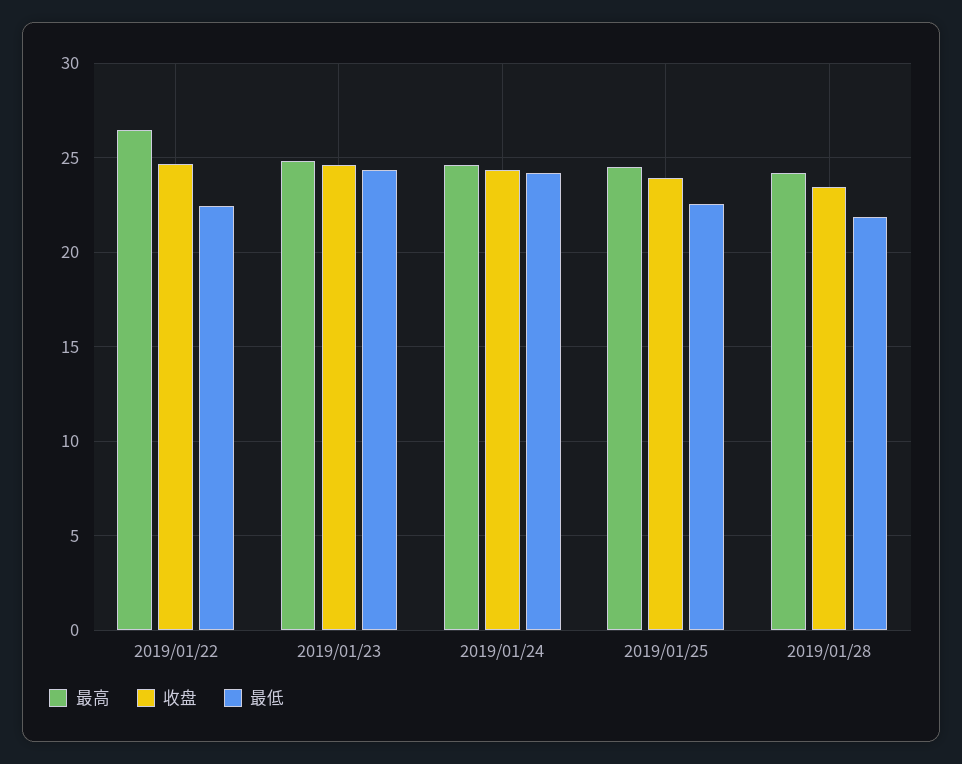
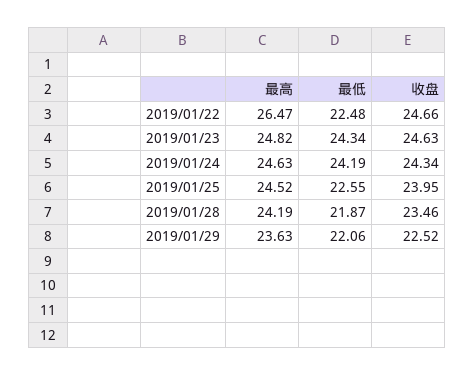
最高, 2019/01/29: none -> 23.63
最低, 2019/01/29: none -> 22.06
收盘, 2019/01/29: none -> 22.52

